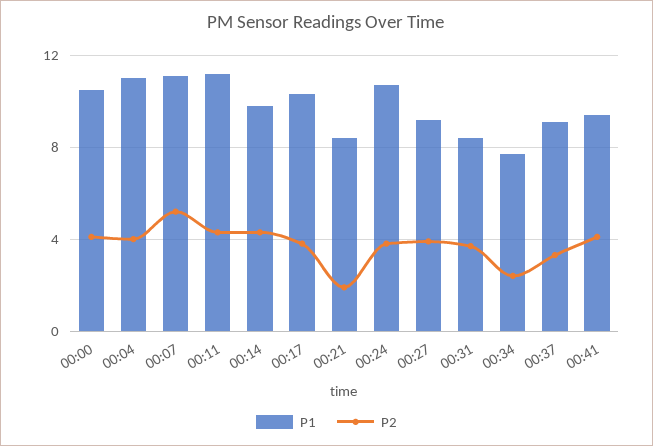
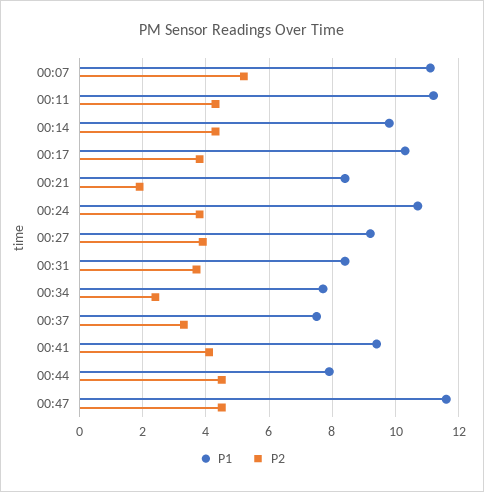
P1, 00:00: 10.5 -> none
P2, 00:00: 4 -> none
P1, 00:04: 11 -> none
P2, 00:04: 4 -> none
P1, 00:37: 9 -> 7.5
P1, 00:44: none -> 8
P2, 00:44: none -> 4.5
P1, 00:47: none -> 11.5
P2, 00:47: none -> 4.5

